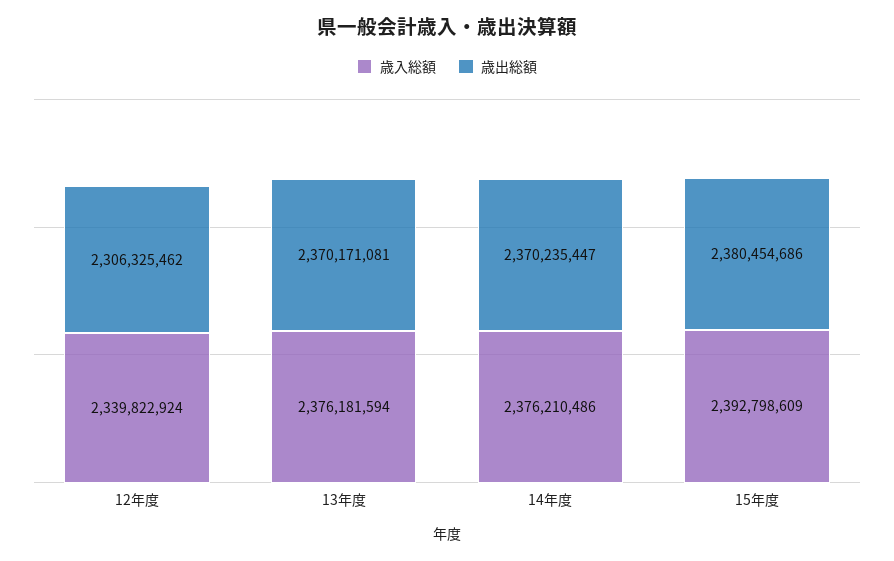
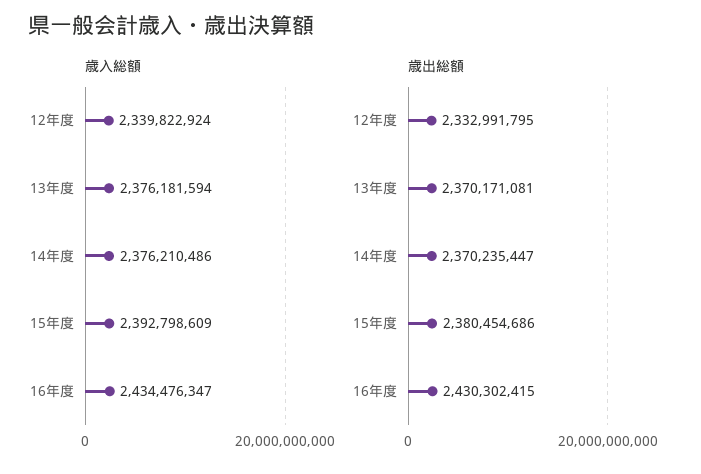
歳出総額, 12年度: 2306325462 -> 2332991795
歳入総額, 16年度: none -> 2434476347
歳出総額, 16年度: none -> 2430302415

